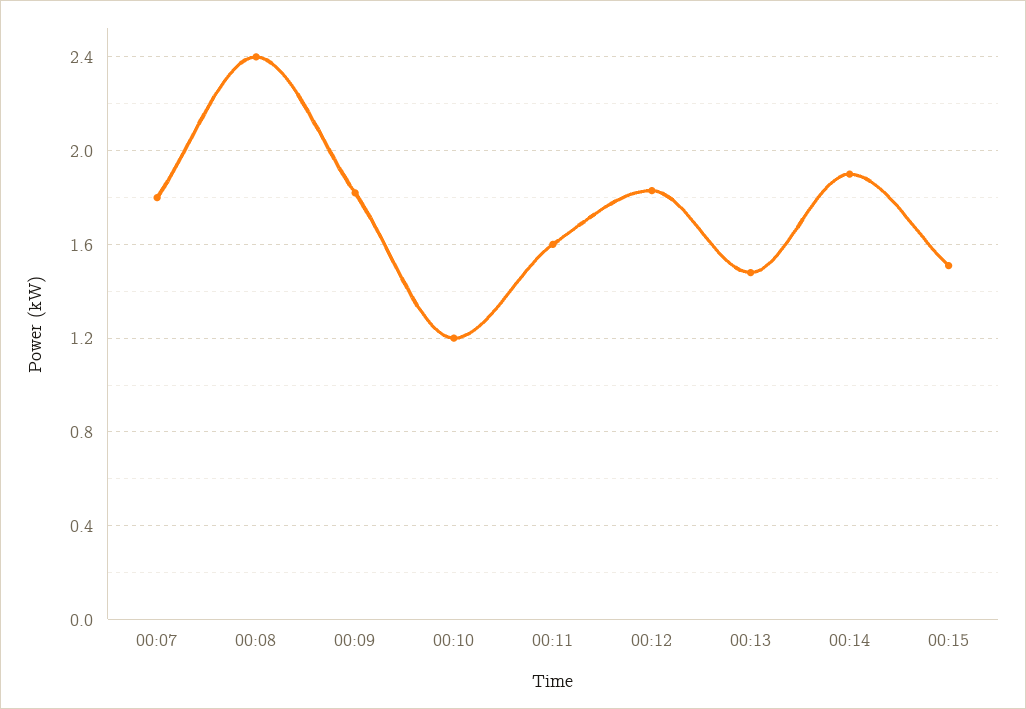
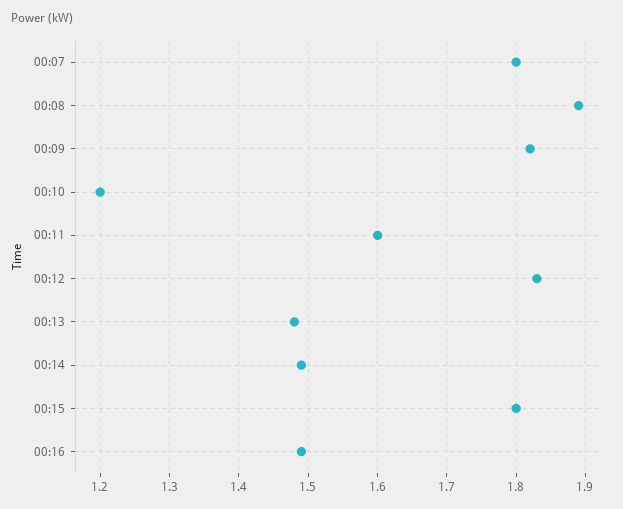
00:08: 2.4 -> 1.89
00:14: 1.9 -> 1.49
00:15: 1.5 -> 1.8
00:16: none -> 1.49

